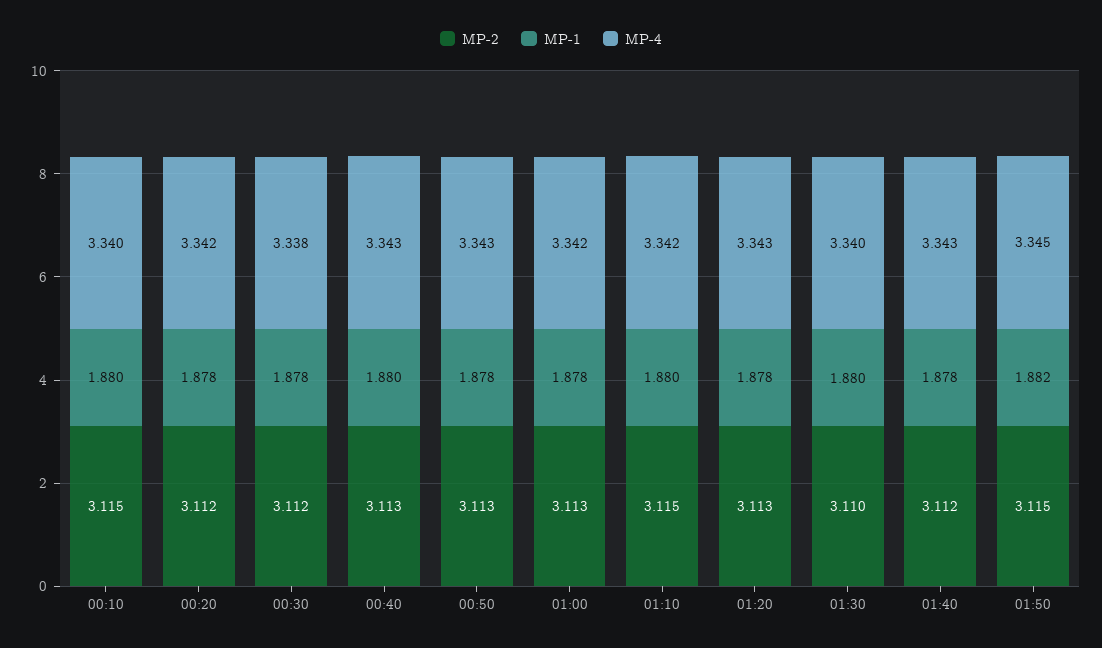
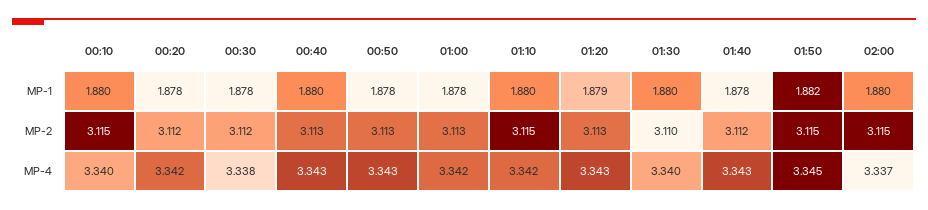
MP-1, 01:20: 1.878 -> 1.879
MP-1, 02:00: none -> 1.88
MP-2, 02:00: none -> 3.115
MP-4, 02:00: none -> 3.337

